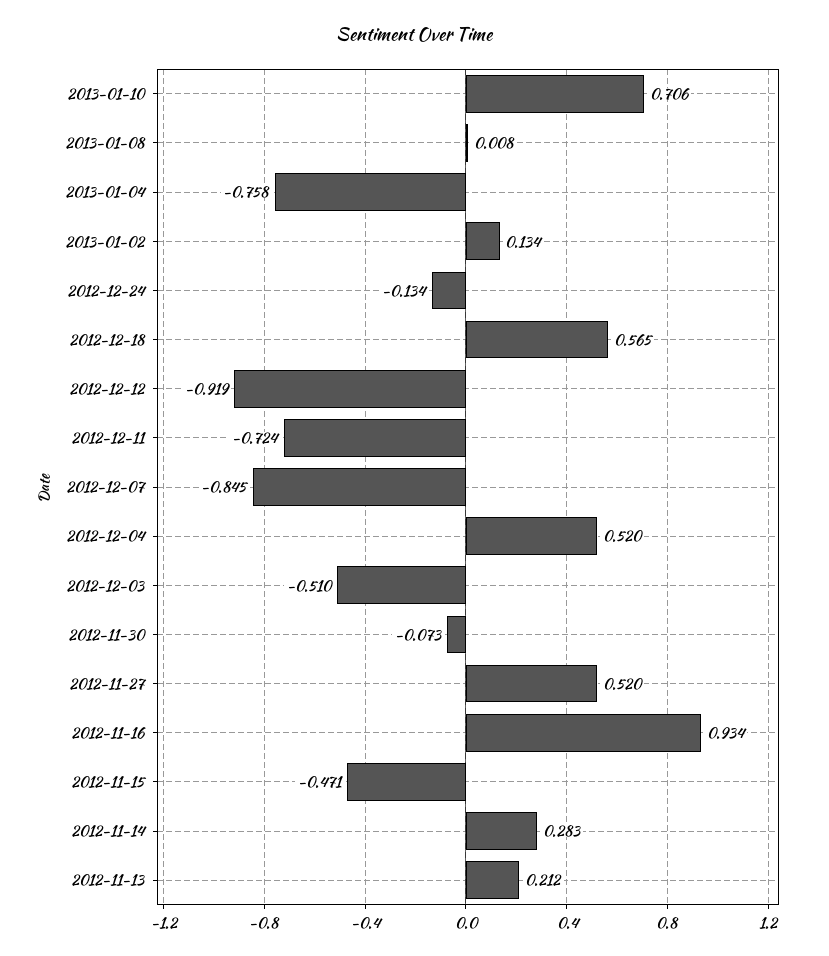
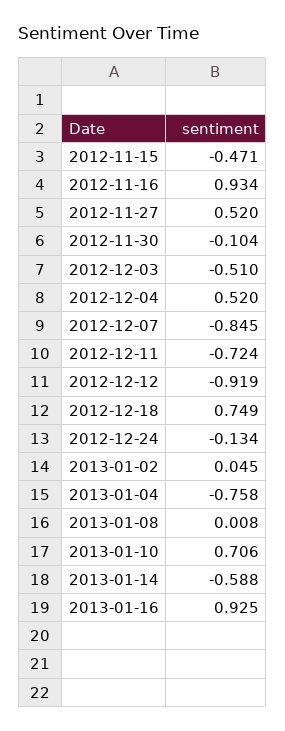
2013-01-02: 0.134 -> 0.045
2012-12-18: 0.565 -> 0.749
2012-11-30: -0.073 -> -0.104
2012-11-14: 0.283 -> none
2012-11-13: 0.212 -> none
2013-01-14: none -> -0.588
2013-01-16: none -> 0.925

